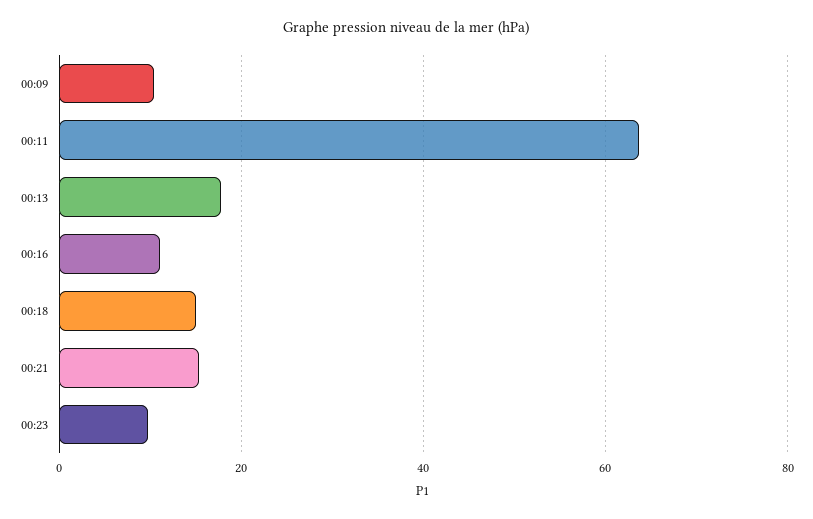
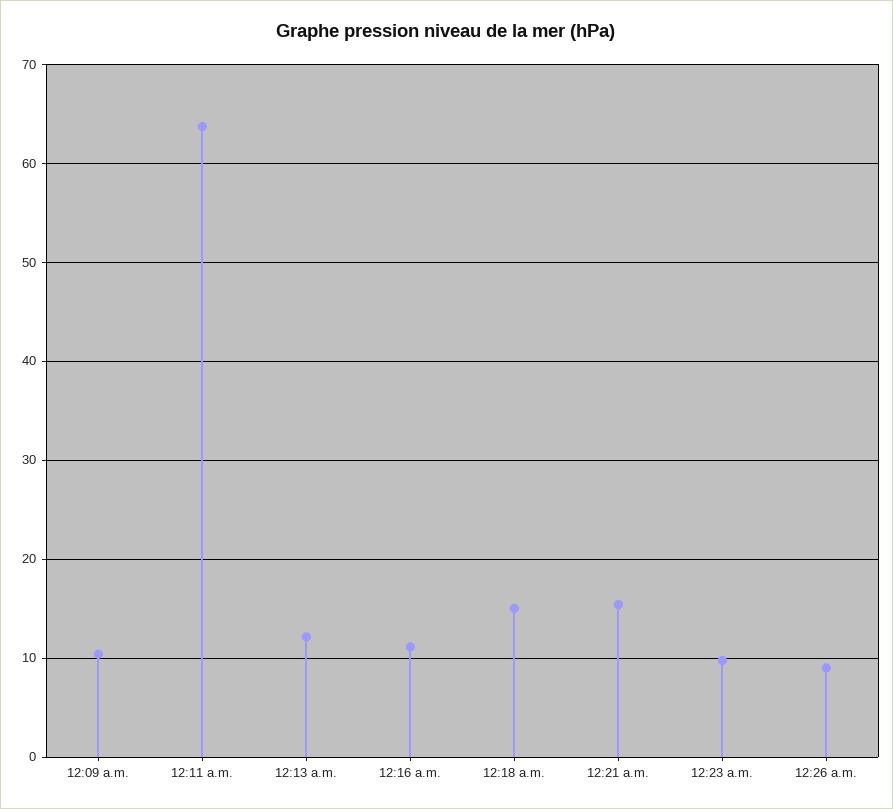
00:13: 18 -> 12
12:26 a.m.: none -> 9

